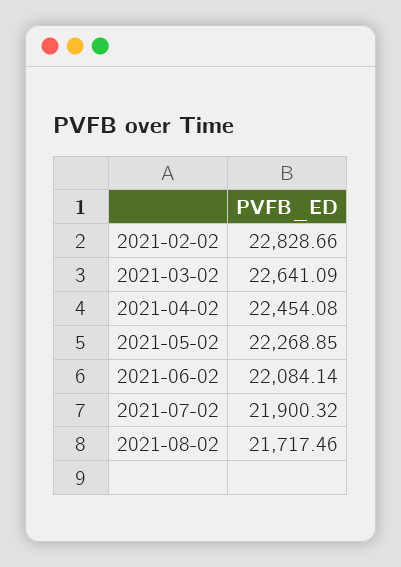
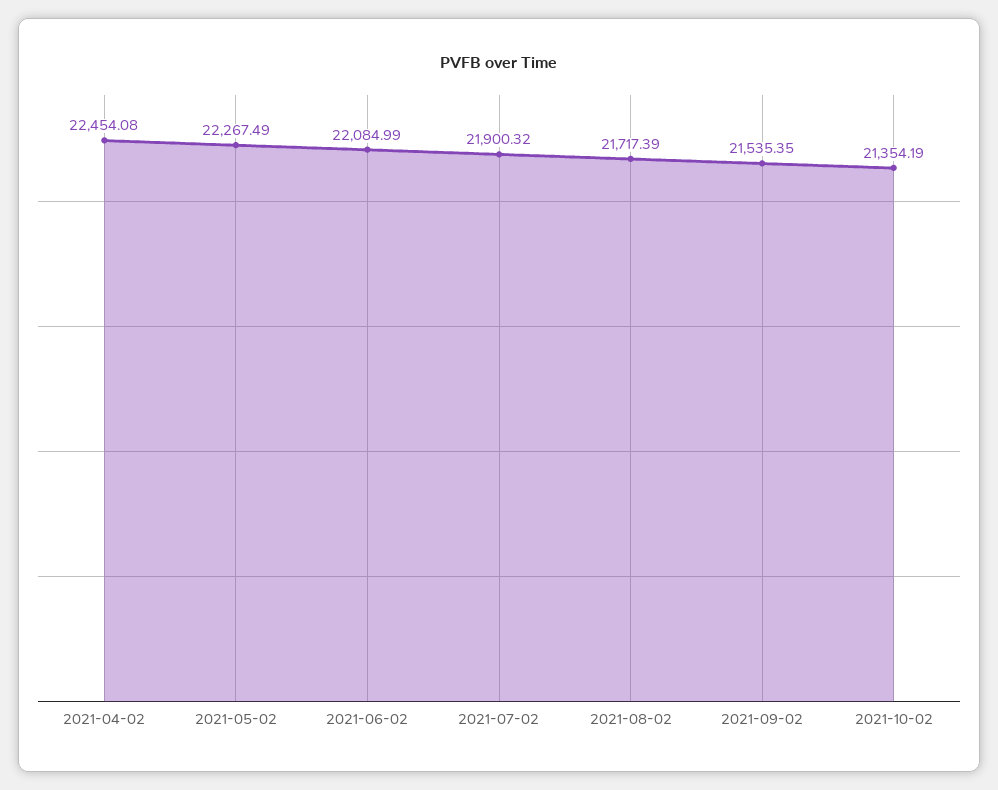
2021-02-02: 22828.66 -> none
2021-03-02: 22641.09 -> none
2021-05-02: 22268.85 -> 22267.49
2021-06-02: 22084.14 -> 22084.99
2021-08-02: 21717.46 -> 21717.39
2021-09-02: none -> 21535.35
2021-10-02: none -> 21354.19

